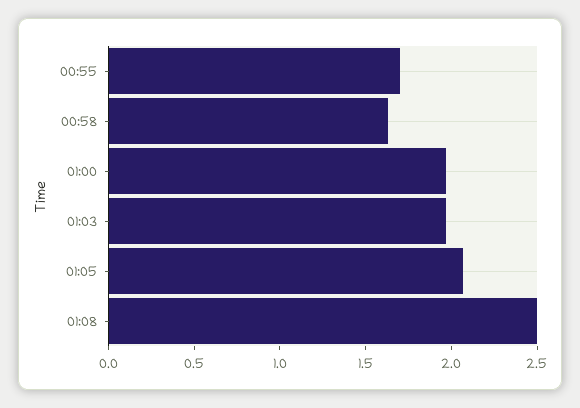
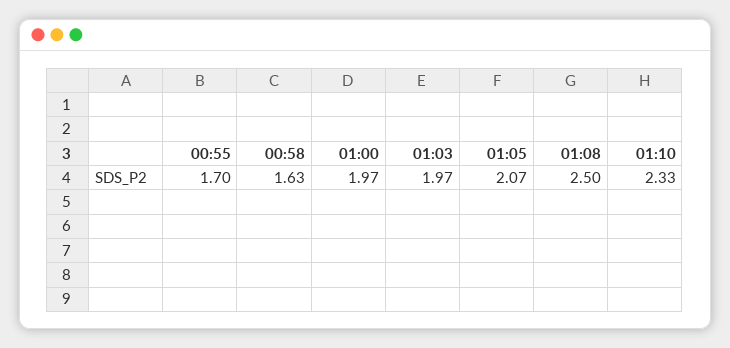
01:10: none -> 2.33

